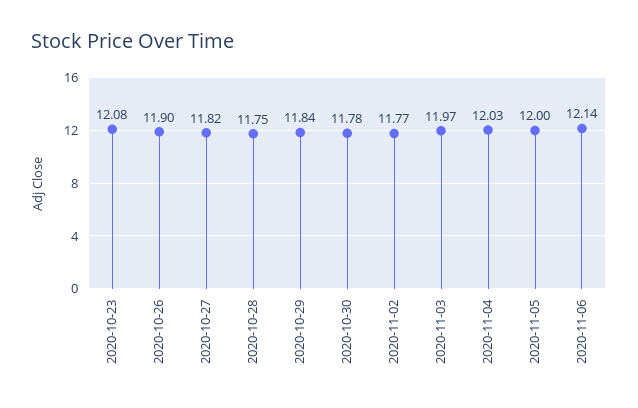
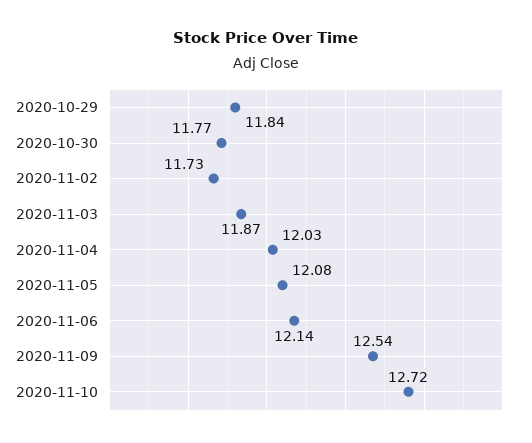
2020-10-23: 12.08 -> none
2020-10-26: 11.9 -> none
2020-10-27: 11.82 -> none
2020-10-28: 11.75 -> none
2020-10-30: 11.78 -> 11.77
2020-11-02: 11.77 -> 11.73
2020-11-03: 11.97 -> 11.87
2020-11-05: 12 -> 12.08
2020-11-09: none -> 12.54
2020-11-10: none -> 12.72

